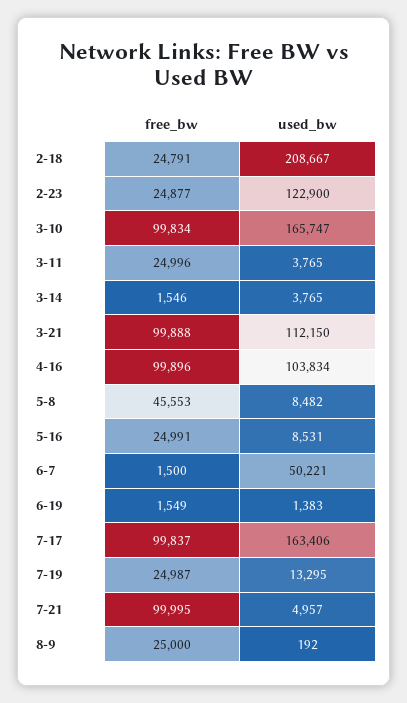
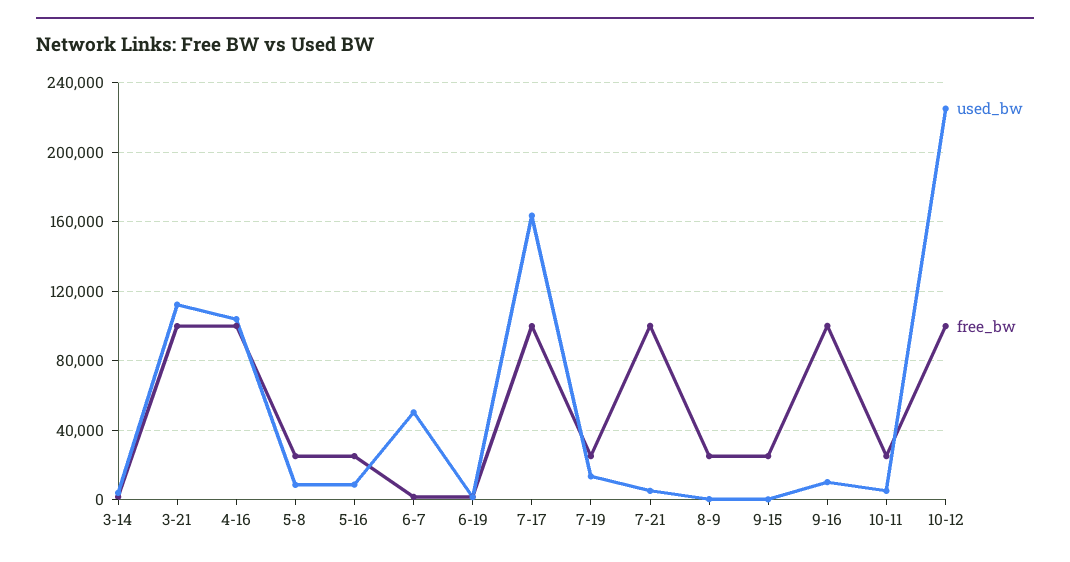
free_bw, 2-18: 24791 -> none
used_bw, 2-18: 208667 -> none
free_bw, 2-23: 24877 -> none
used_bw, 2-23: 122900 -> none
free_bw, 3-10: 99834 -> none
used_bw, 3-10: 165747 -> none
free_bw, 3-11: 24996 -> none
used_bw, 3-11: 3765 -> none
free_bw, 5-8: 45553 -> 25000
used_bw, 9-15: none -> 0
free_bw, 9-15: none -> 25000
used_bw, 9-16: none -> 10000
free_bw, 9-16: none -> 100000
used_bw, 10-11: none -> 5000
free_bw, 10-11: none -> 25000
used_bw, 10-12: none -> 225000
free_bw, 10-12: none -> 100000

